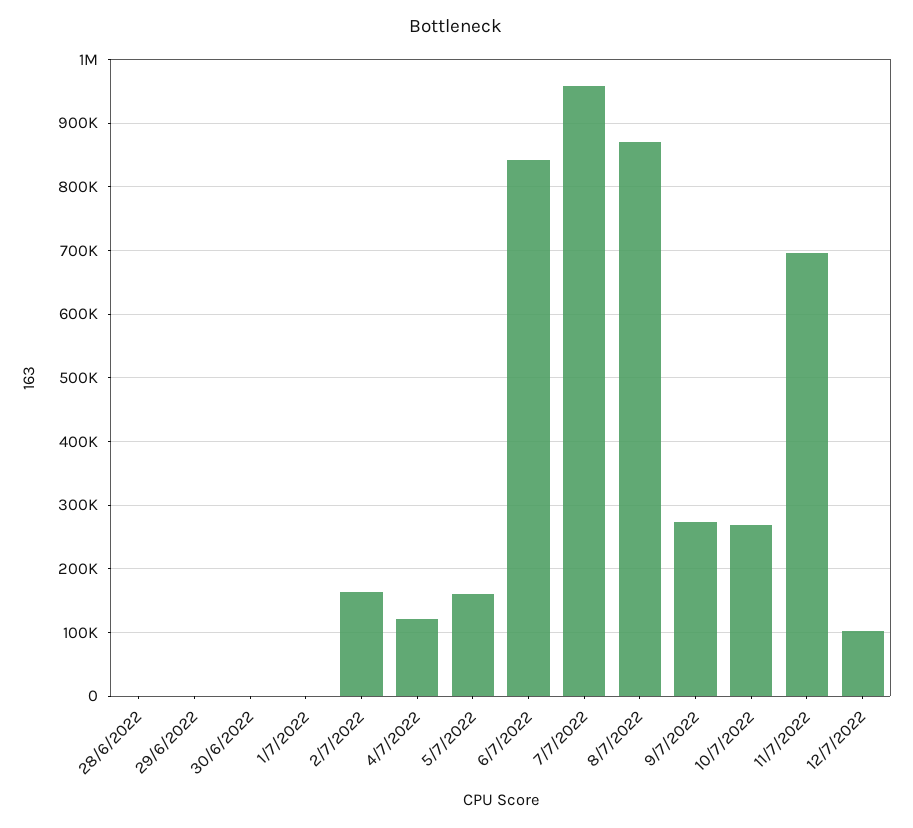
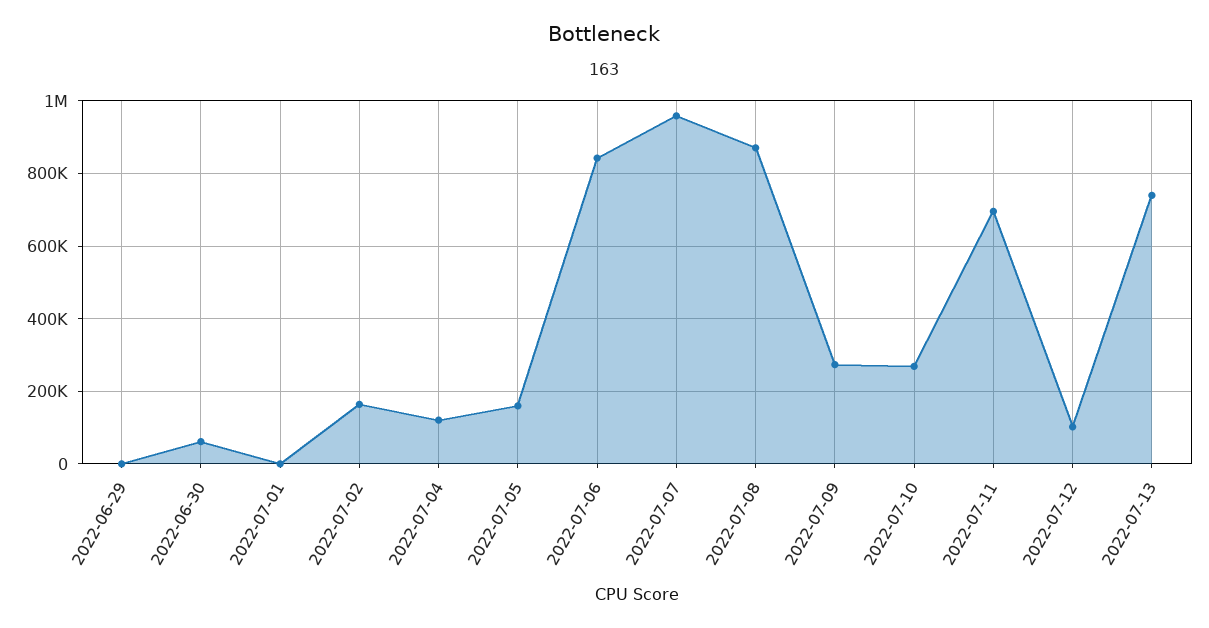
28/6/2022: 0 -> none
30/6/2022: 0 -> 60000
2022-07-13: none -> 740000

